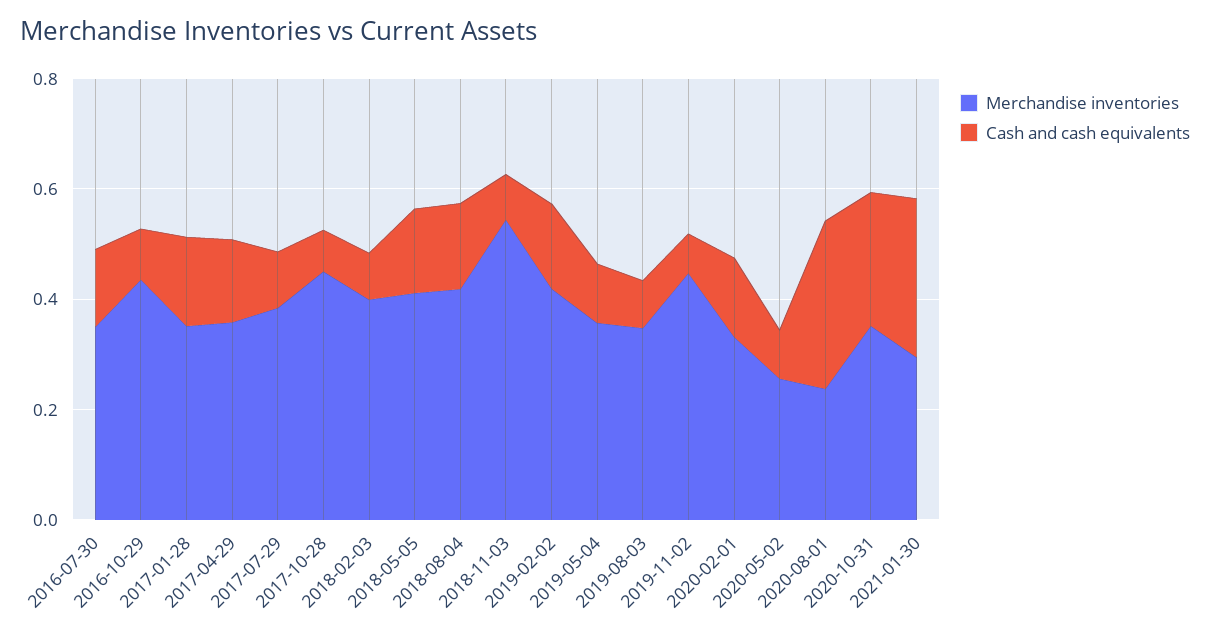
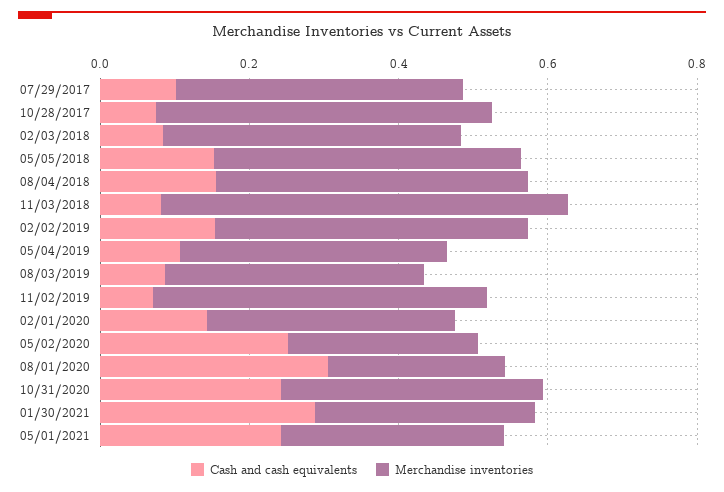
Merchandise inventories, 2016-07-30: 0.35 -> none
Cash and cash equivalents, 2016-07-30: 0.15 -> none
Merchandise inventories, 2016-10-29: 0.45 -> none
Cash and cash equivalents, 2016-10-29: 0.1 -> none
Merchandise inventories, 2017-01-28: 0.35 -> none
Cash and cash equivalents, 2017-01-28: 0.15 -> none
Merchandise inventories, 2017-04-29: 0.35 -> none
Cash and cash equivalents, 2017-04-29: 0.15 -> none
Cash and cash equivalents, 2020-05-02: 0.1 -> 0.25
Cash and cash equivalents, 05/01/2021: none -> 0.25
Merchandise inventories, 05/01/2021: none -> 0.3

